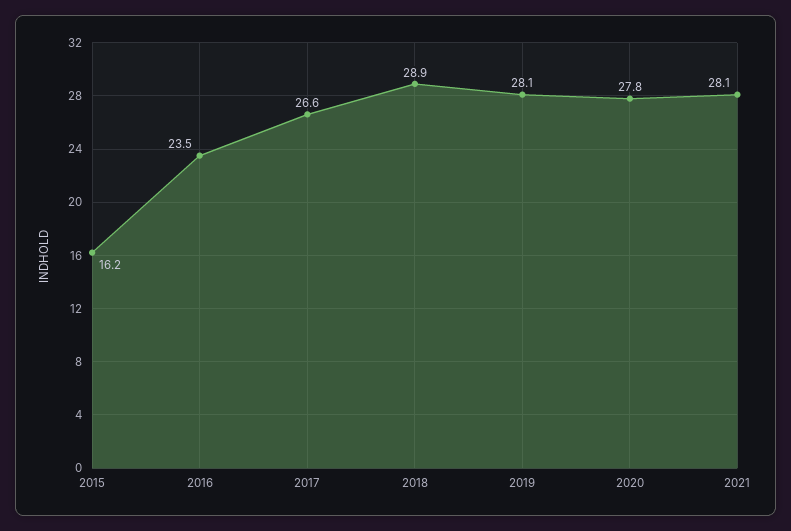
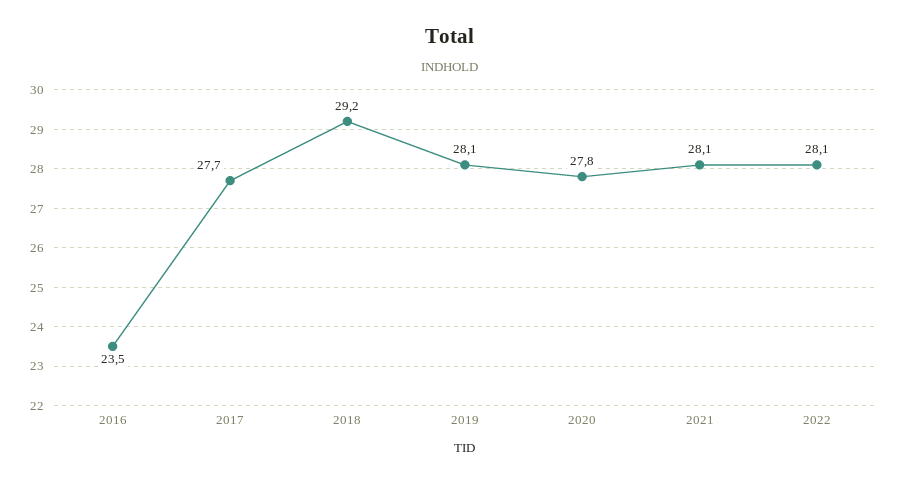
2015: 16.2 -> none
2017: 26.6 -> 27.7
2018: 28.9 -> 29.2
2022: none -> 28.1

